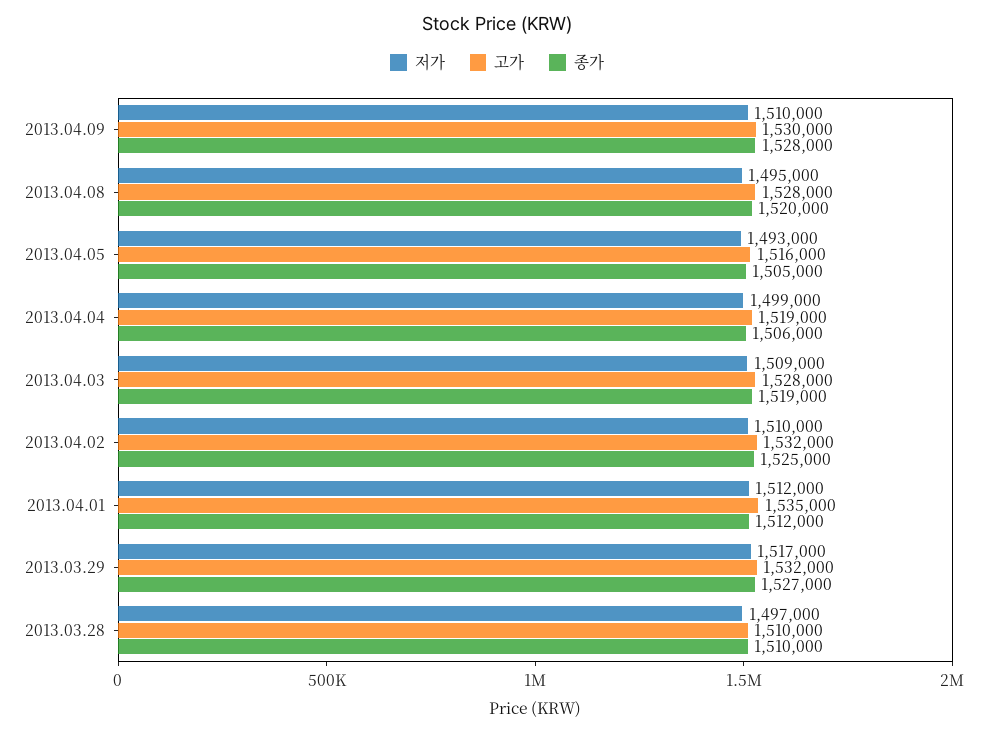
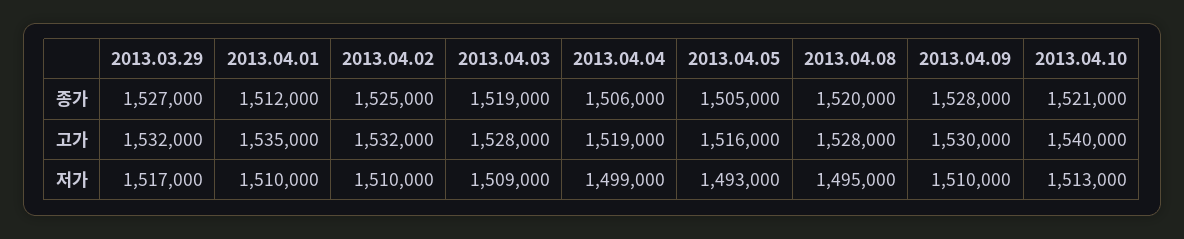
저가, 2013.04.01: 1512000 -> 1510000
저가, 2013.03.28: 1497000 -> none
고가, 2013.03.28: 1510000 -> none
종가, 2013.03.28: 1510000 -> none
종가, 2013.04.10: none -> 1521000
고가, 2013.04.10: none -> 1540000
저가, 2013.04.10: none -> 1513000

